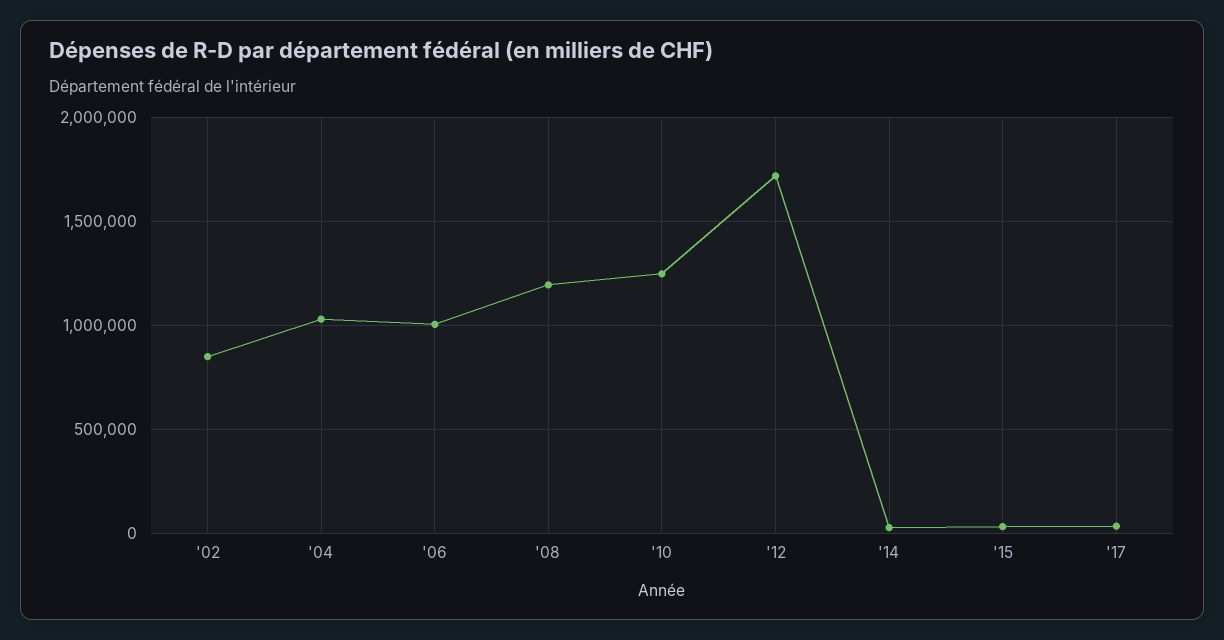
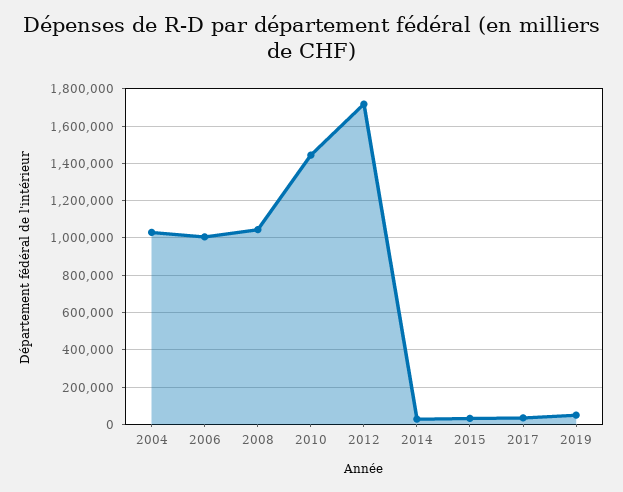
'02: 850000 -> none
'08: 1200000 -> 1050000
'10: 1250000 -> 1450000
2019: none -> 50000

